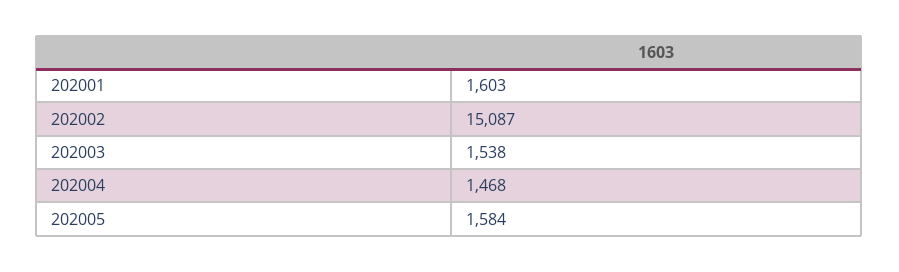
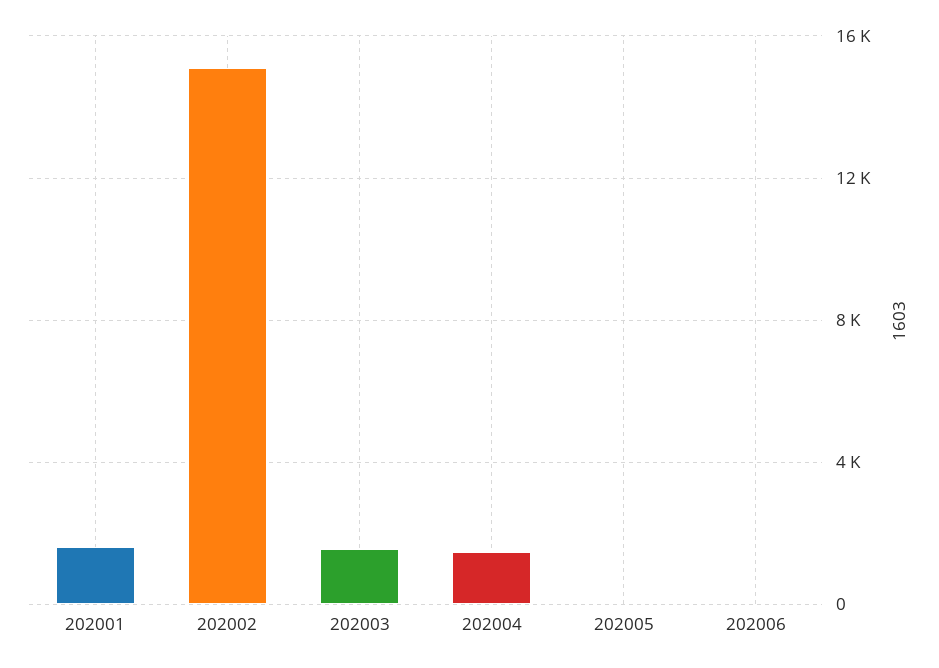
202005: 1584 -> 0
202006: none -> 0

